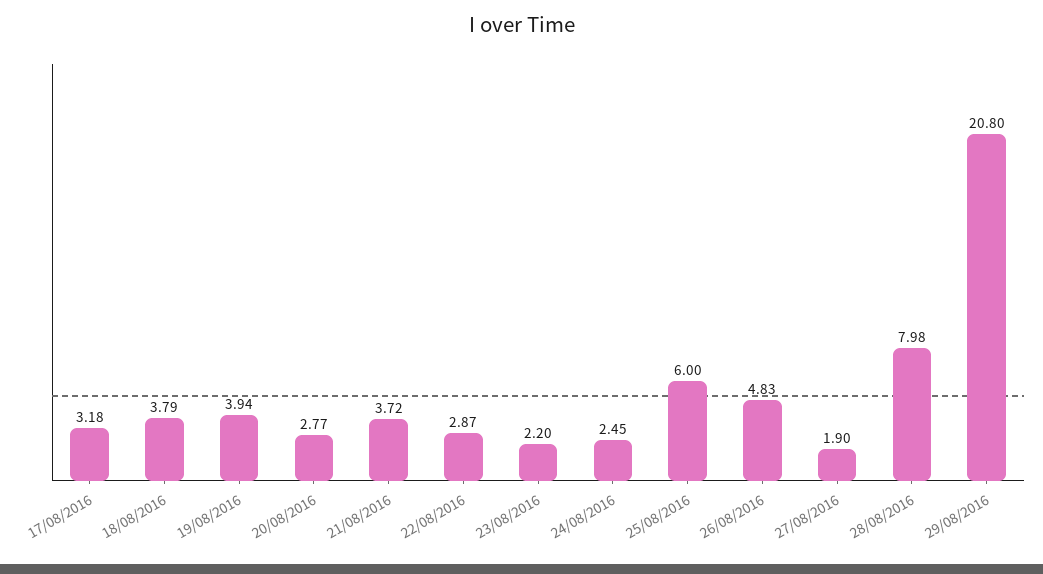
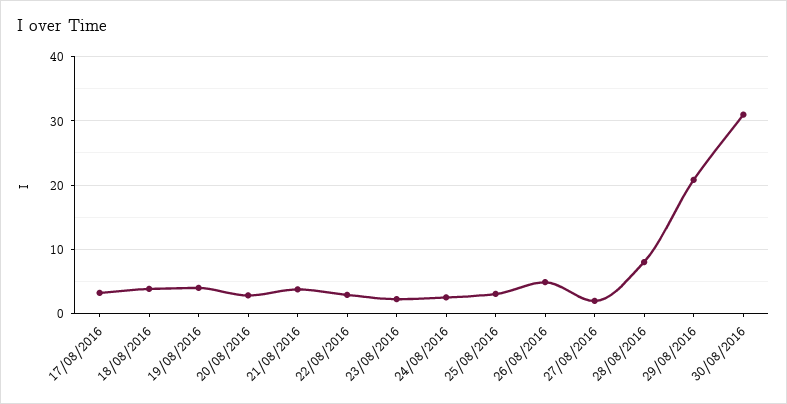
25/08/2016: 6 -> 3
30/08/2016: none -> 31

